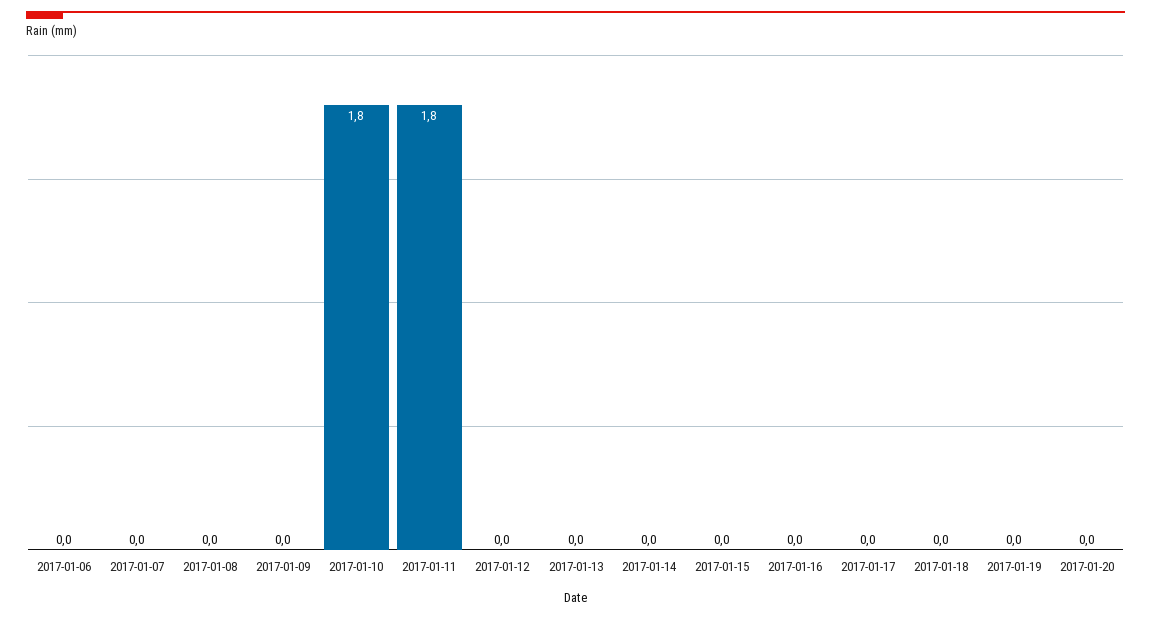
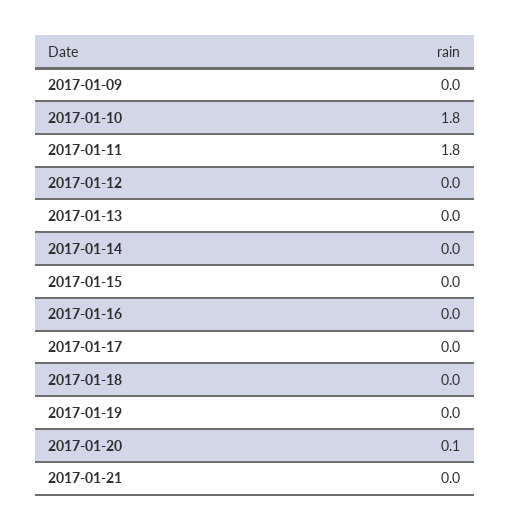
2017-01-06: 0 -> none
2017-01-07: 0 -> none
2017-01-08: 0 -> none
2017-01-20: 0 -> 0.1
2017-01-21: none -> 0

